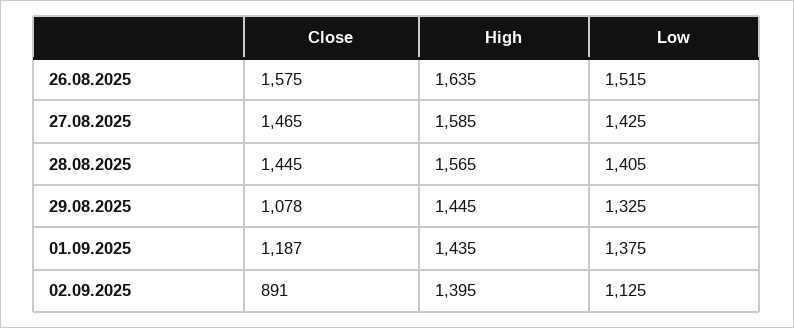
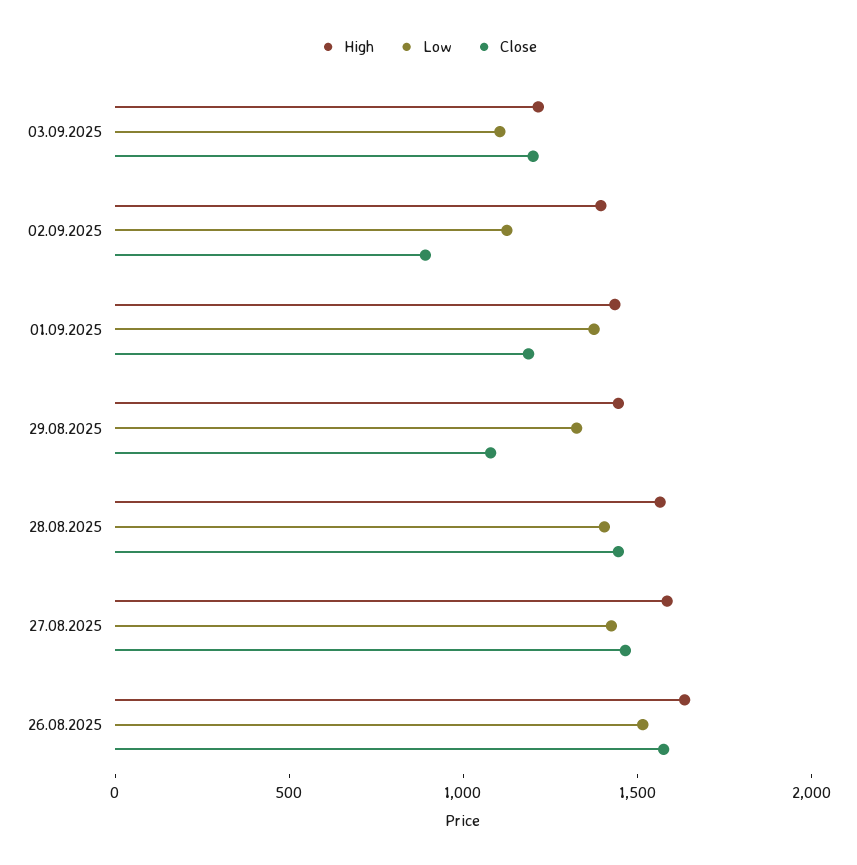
High, 03.09.2025: none -> 1200
Low, 03.09.2025: none -> 1100
Close, 03.09.2025: none -> 1200

